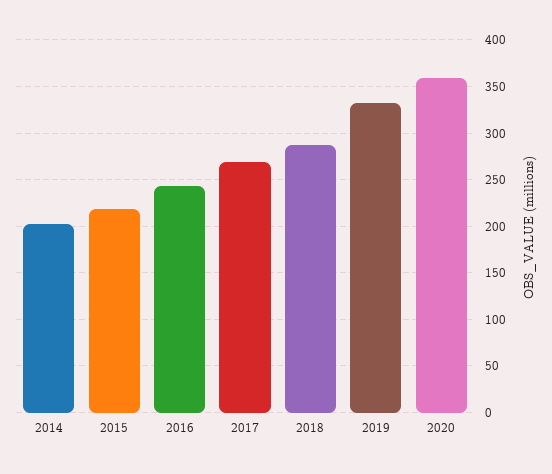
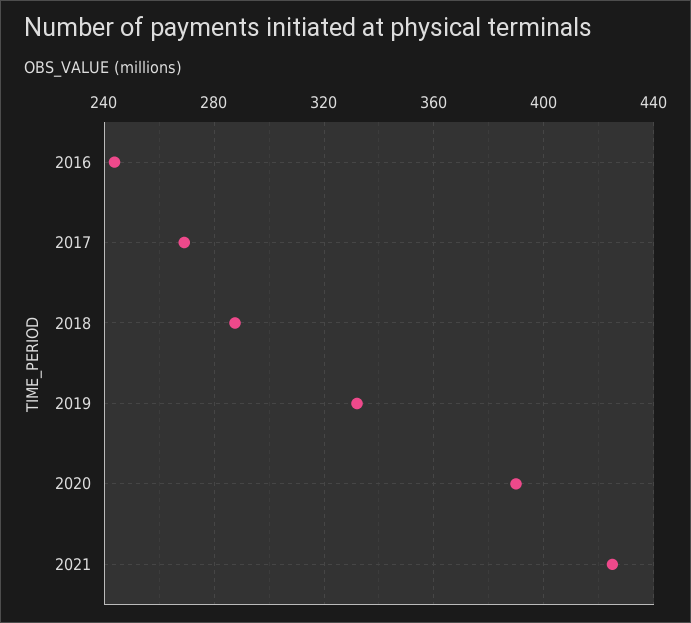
2014: 200 -> none
2015: 220 -> none
2020: 360 -> 390
2021: none -> 425

